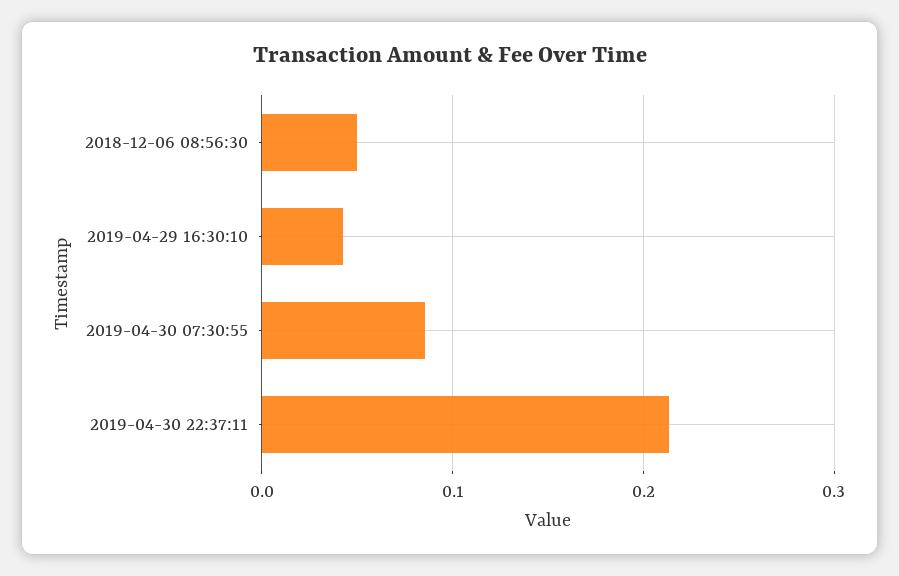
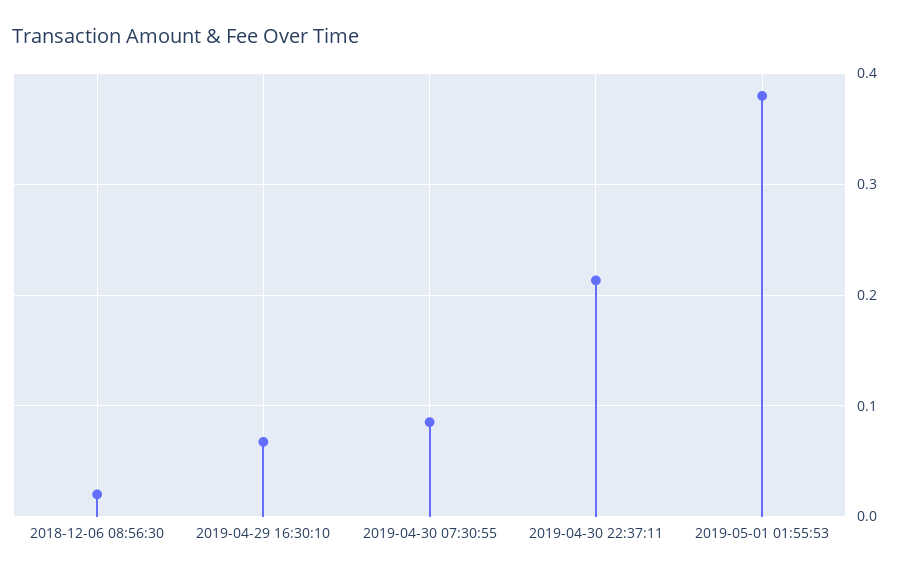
2018-12-06 08:56:30: 0.05 -> 0.02
2019-04-29 16:30:10: 0.04 -> 0.07
2019-05-01 01:55:53: none -> 0.38

